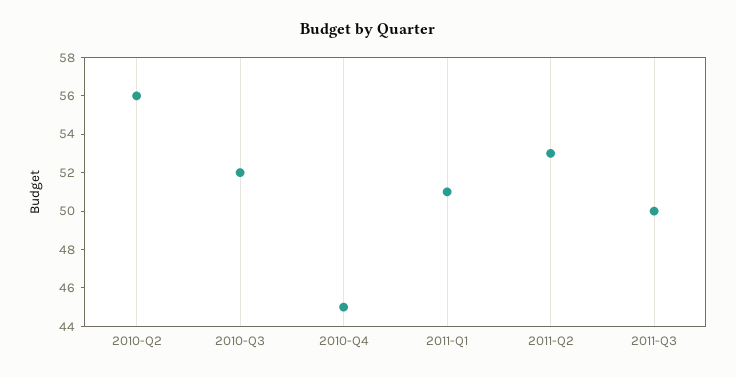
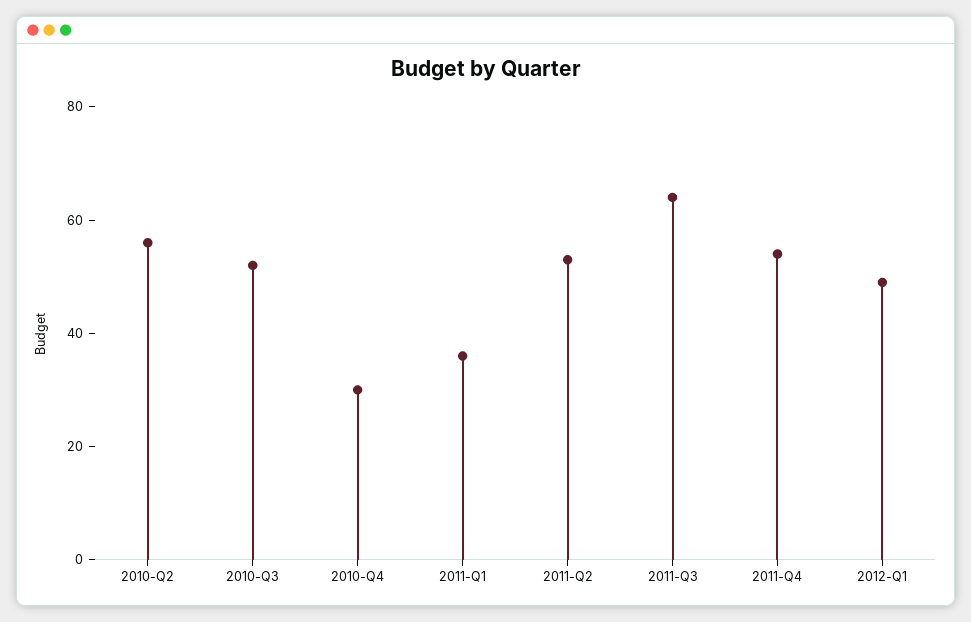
2010-Q4: 45 -> 30
2011-Q1: 51 -> 35
2011-Q3: 50 -> 65
2011-Q4: none -> 55
2012-Q1: none -> 50

